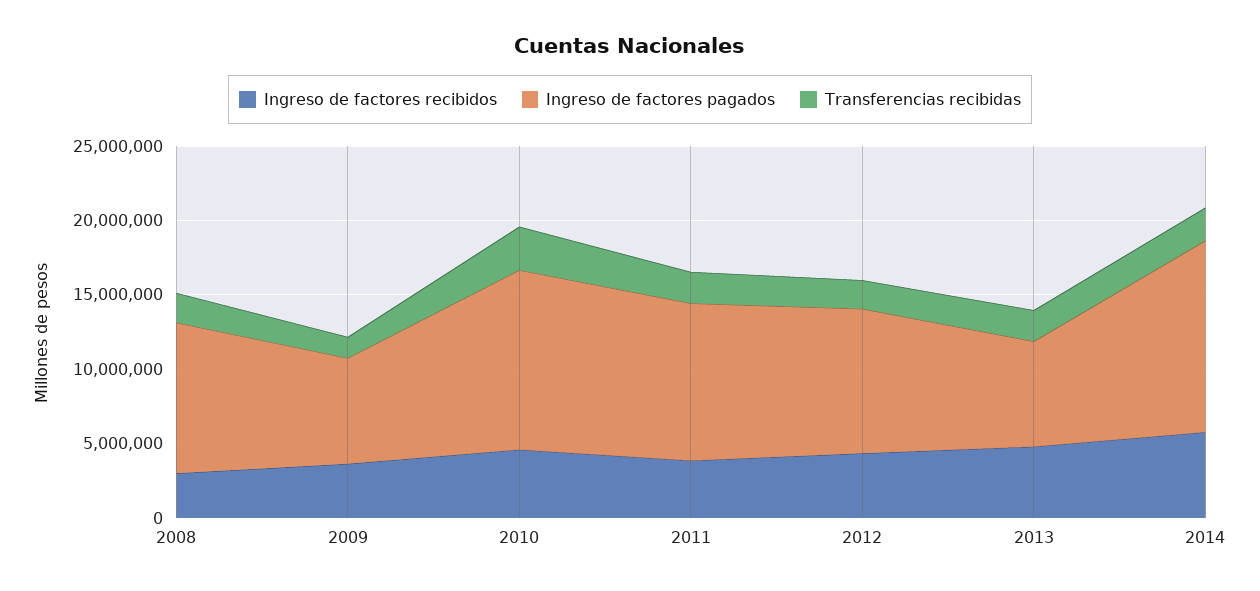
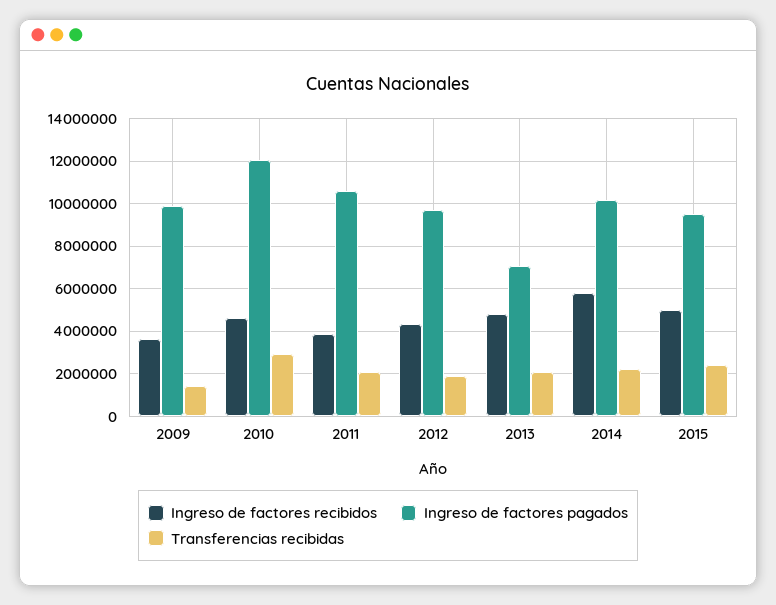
Ingreso de factores recibidos, 2008: 3000000 -> none
Ingreso de factores pagados, 2008: 10000000 -> none
Transferencias recibidas, 2008: 2000000 -> none
Ingreso de factores pagados, 2009: 7000000 -> 10000000
Ingreso de factores pagados, 2014: 13000000 -> 10000000
Ingreso de factores recibidos, 2015: none -> 5000000
Ingreso de factores pagados, 2015: none -> 9500000
Transferencias recibidas, 2015: none -> 2500000

